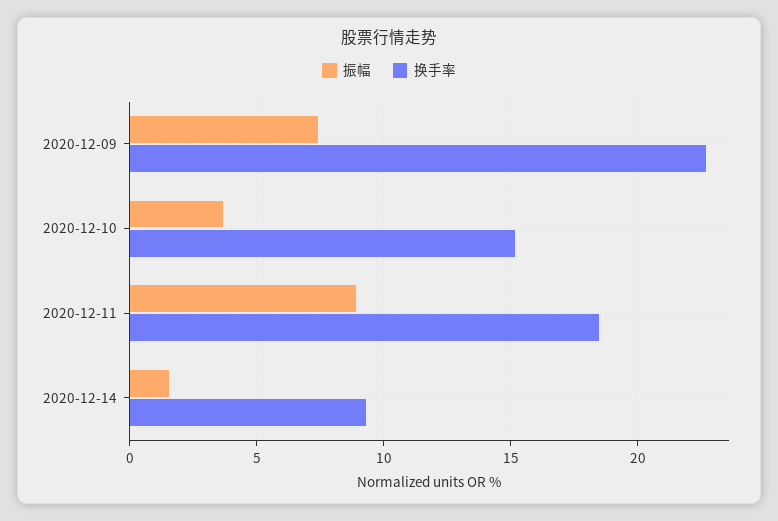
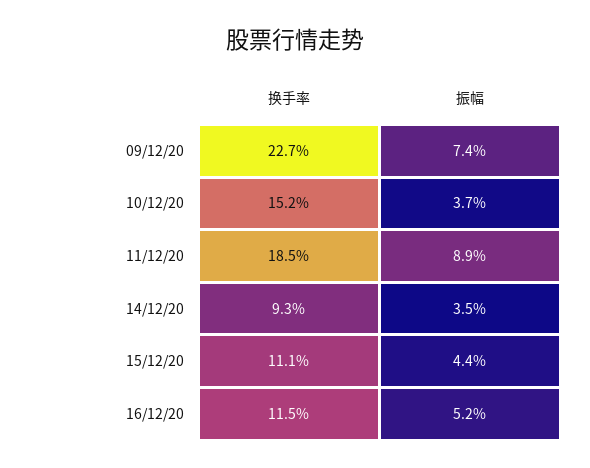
振幅, 2020-12-14: 1.5 -> 3.5
换手率, 15/12/20: none -> 11.1
振幅, 15/12/20: none -> 4.4
换手率, 16/12/20: none -> 11.5
振幅, 16/12/20: none -> 5.2

